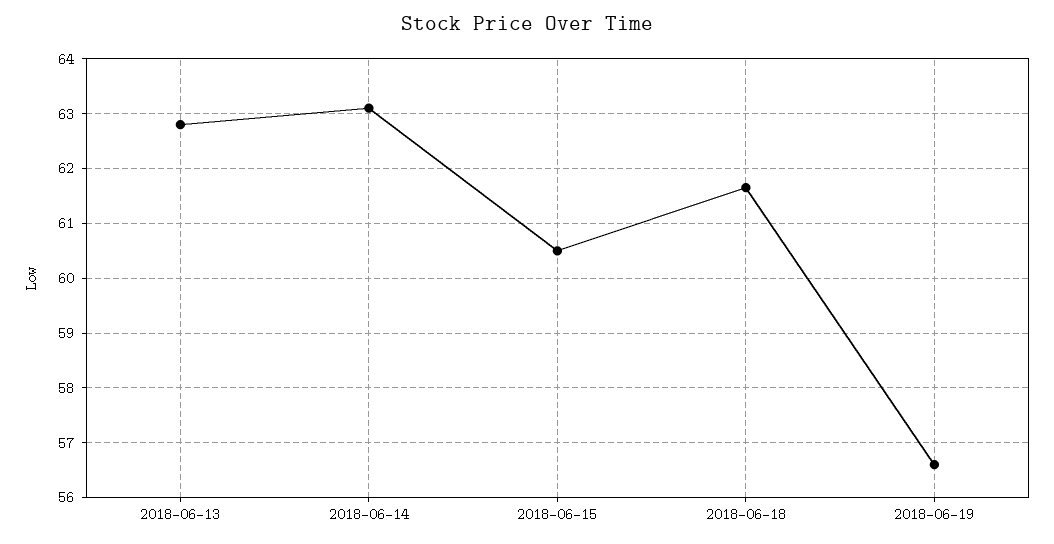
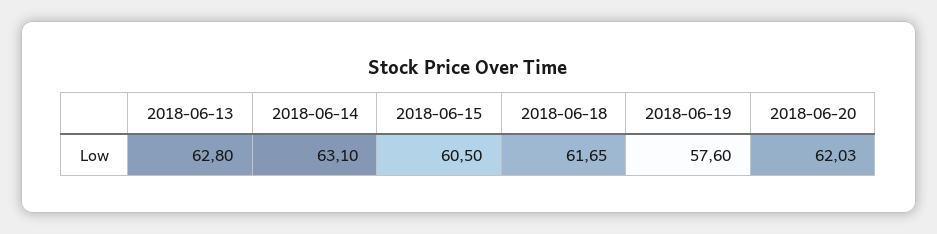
2018-06-19: 56.6 -> 57.6
2018-06-20: none -> 62.03

